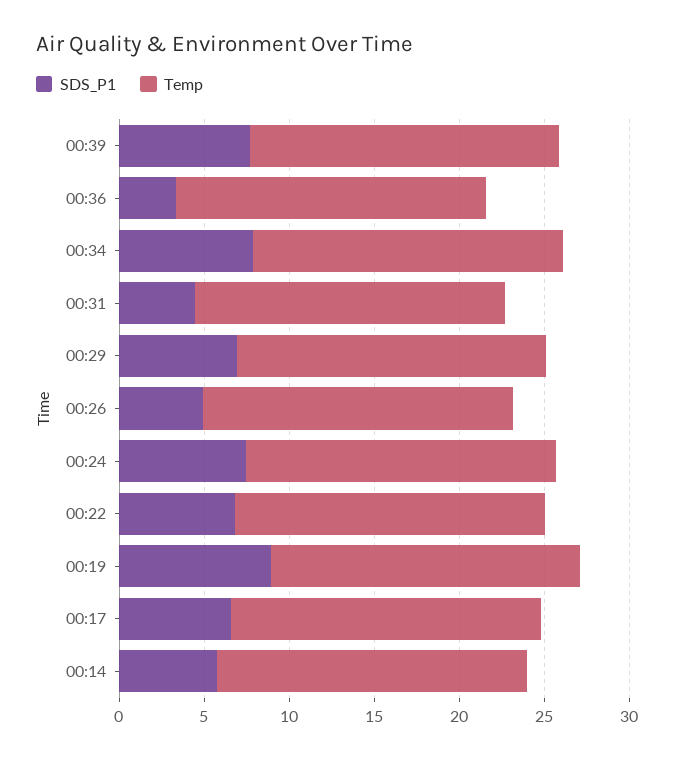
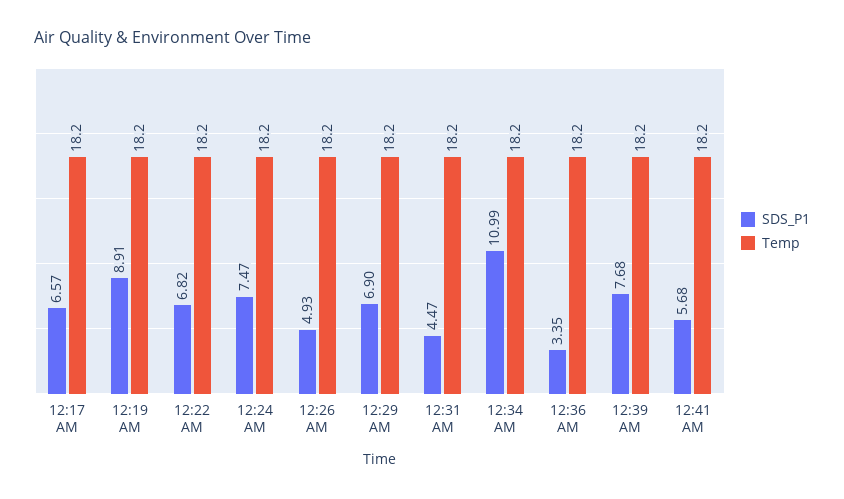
SDS_P1, 00:34: 8 -> 10.99
SDS_P1, 00:14: 6 -> none
Temp, 00:14: 18 -> none
SDS_P1, 12:41 AM: none -> 5.68
Temp, 12:41 AM: none -> 18.2

